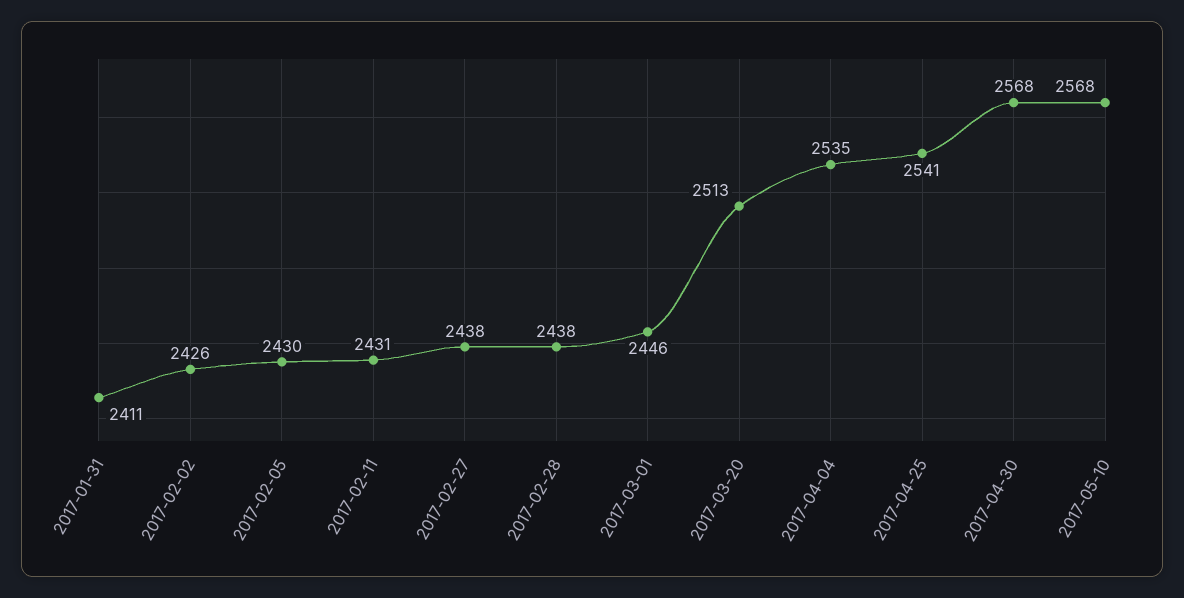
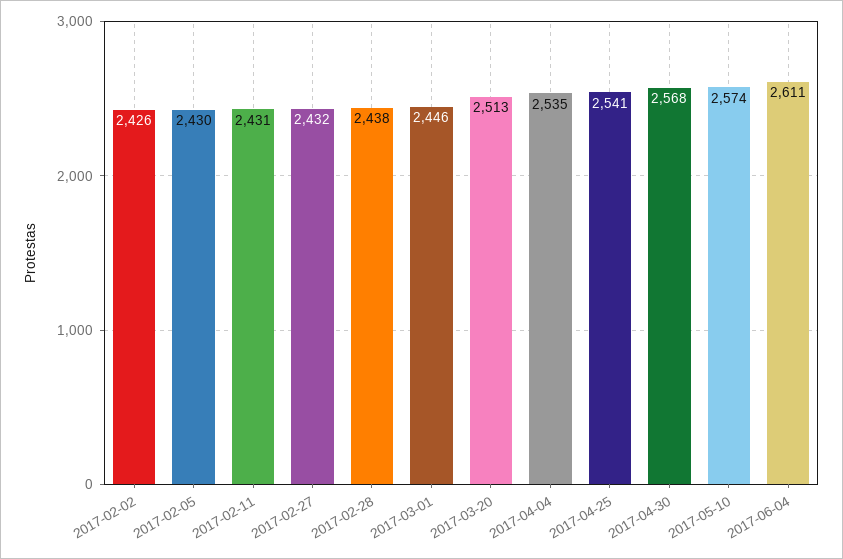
2017-01-31: 2411 -> none
2017-02-27: 2438 -> 2432
2017-05-10: 2568 -> 2574
2017-06-04: none -> 2611

